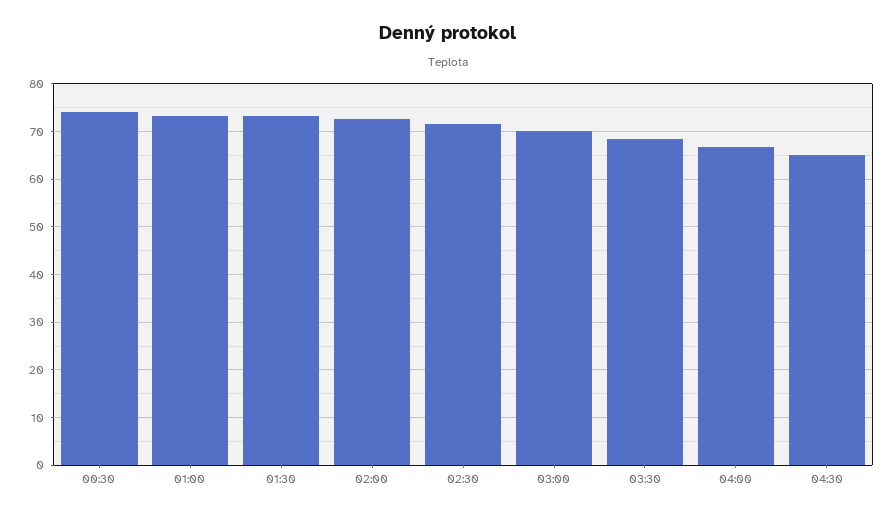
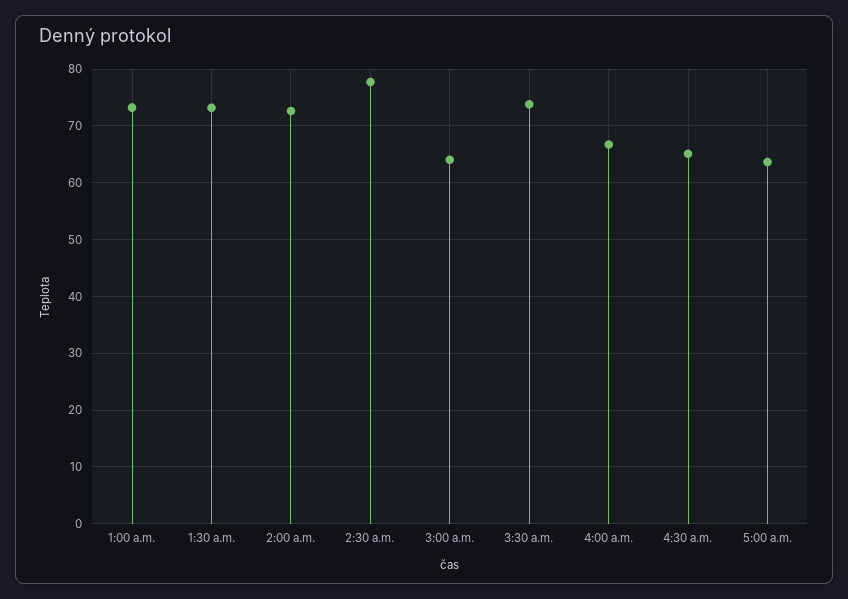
00:30: 74 -> none
02:30: 72 -> 78
03:00: 70 -> 64
03:30: 68 -> 74
5:00 a.m.: none -> 64

